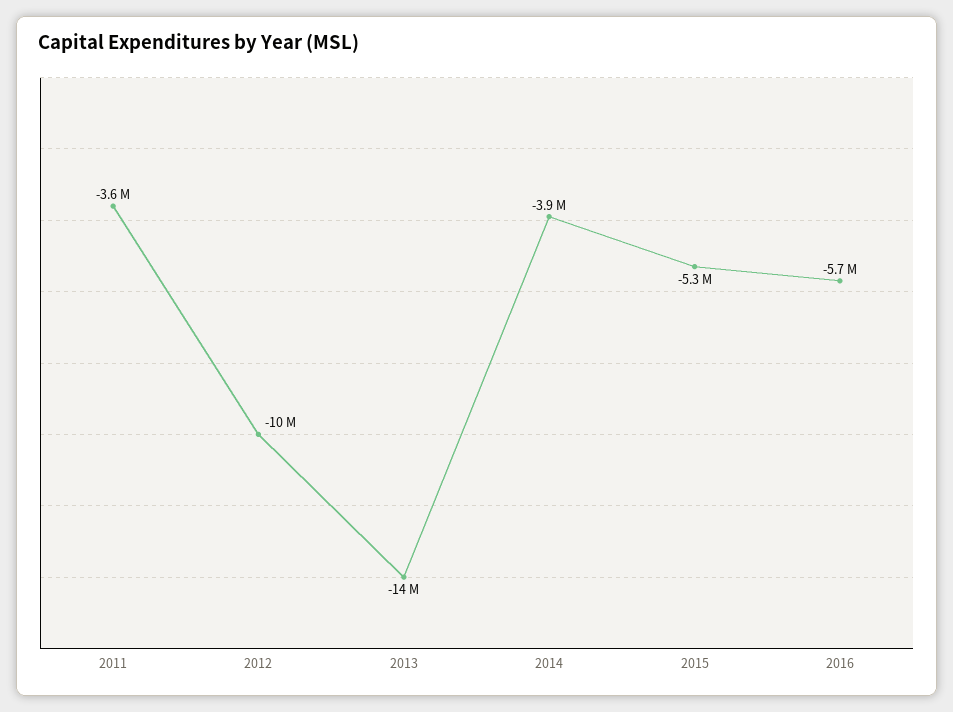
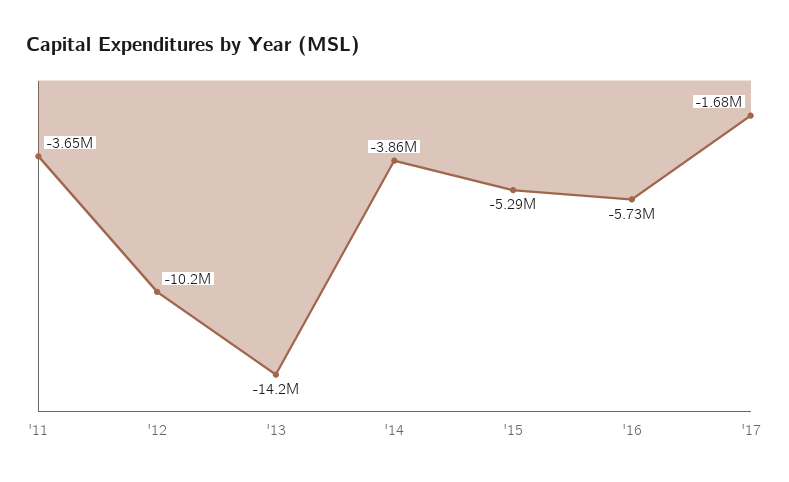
'17: none -> -1680000

